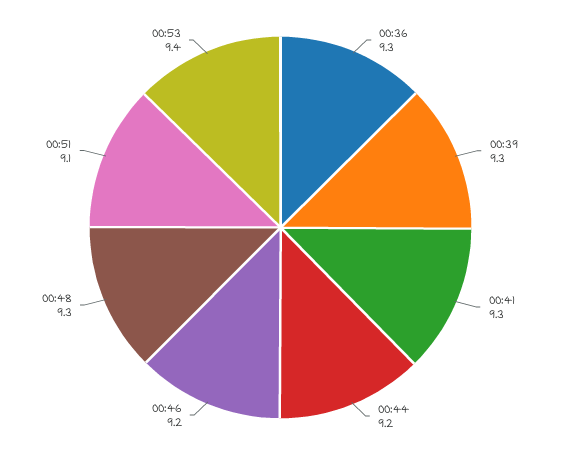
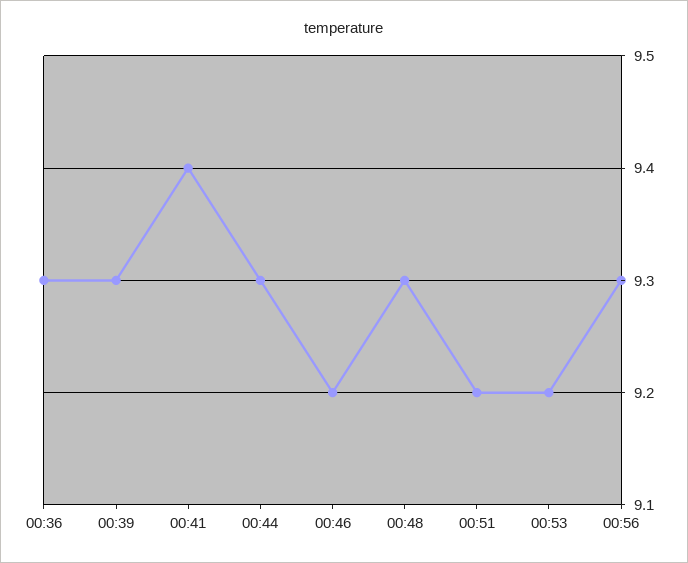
00:41: 9.3 -> 9.4
00:44: 9.2 -> 9.3
00:51: 9.1 -> 9.2
00:53: 9.4 -> 9.2
00:56: none -> 9.3

